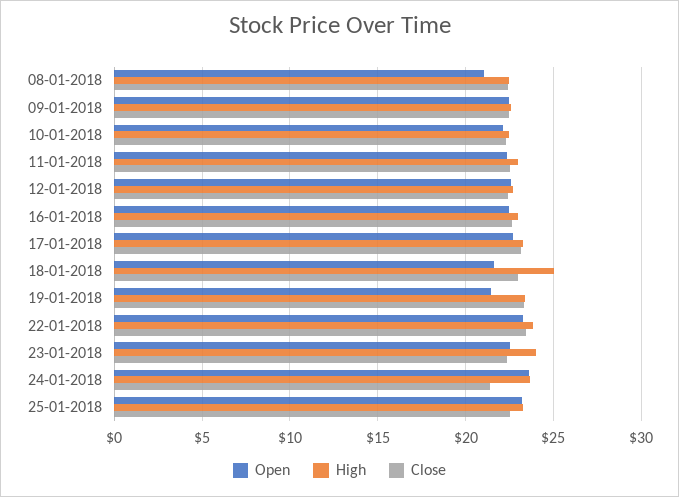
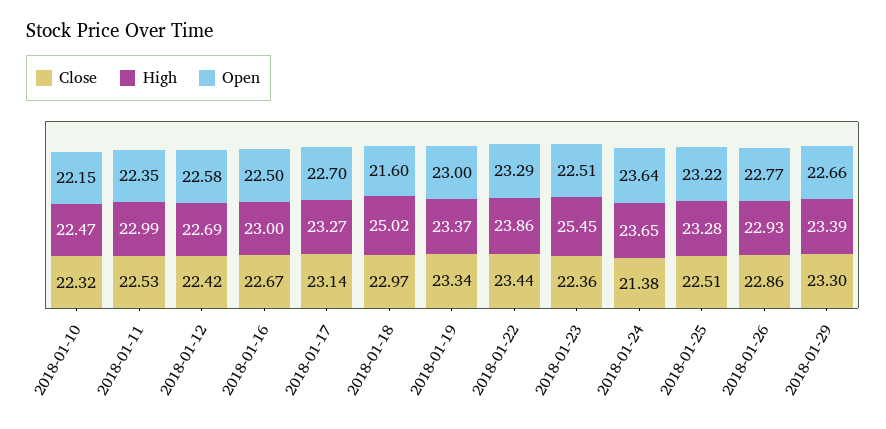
Open, 08-01-2018: 21 -> none
High, 08-01-2018: 22.5 -> none
Close, 08-01-2018: 22.5 -> none
Open, 09-01-2018: 22.5 -> none
High, 09-01-2018: 22.5 -> none
Close, 09-01-2018: 22.5 -> none
Open, 19-01-2018: 21.5 -> 23
High, 23-01-2018: 24 -> 25.45
Close, 2018-01-26: none -> 22.86
High, 2018-01-26: none -> 22.93
Open, 2018-01-26: none -> 22.77
Close, 2018-01-29: none -> 23.3
High, 2018-01-29: none -> 23.39
Open, 2018-01-29: none -> 22.66

